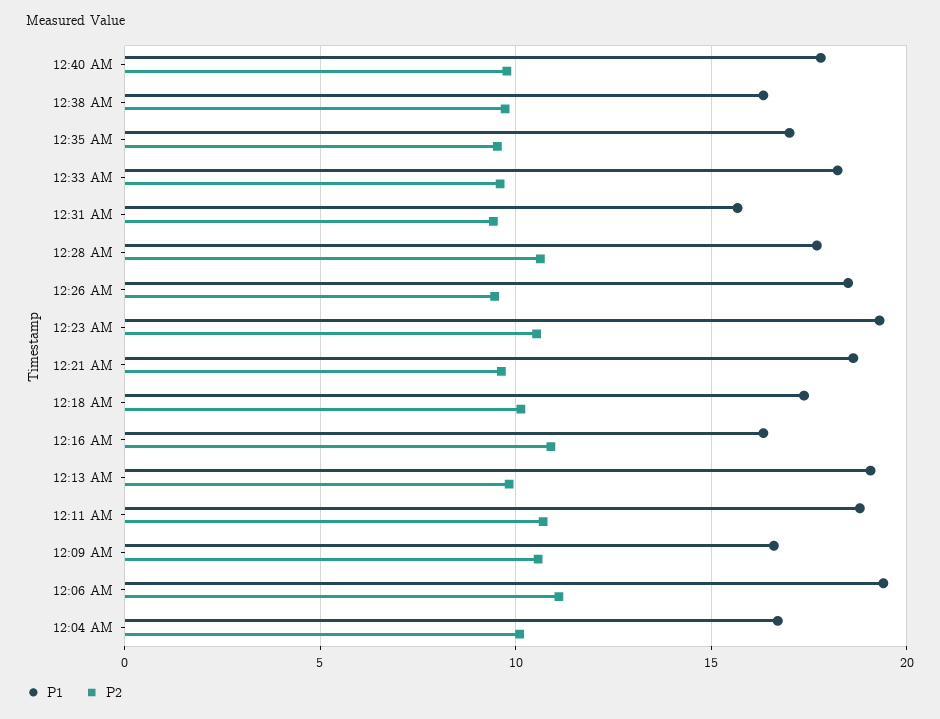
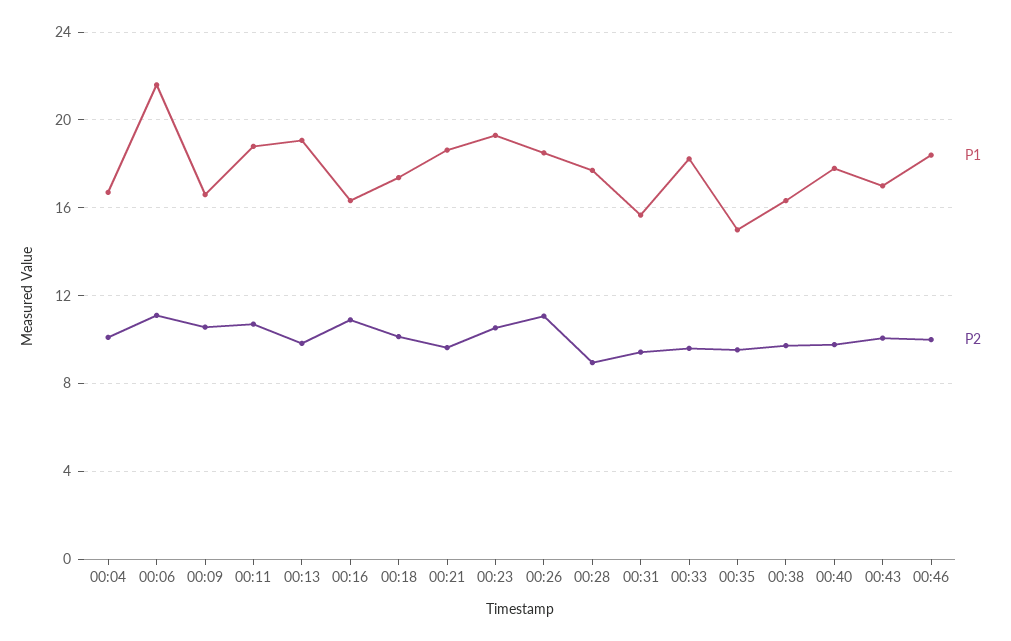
P1, 12:35 AM: 17 -> 15
P2, 12:28 AM: 10.5 -> 9
P2, 12:26 AM: 9.5 -> 11
P1, 12:06 AM: 19.5 -> 21.5
P1, 00:43: none -> 17
P2, 00:43: none -> 10
P1, 00:46: none -> 18.5
P2, 00:46: none -> 10

